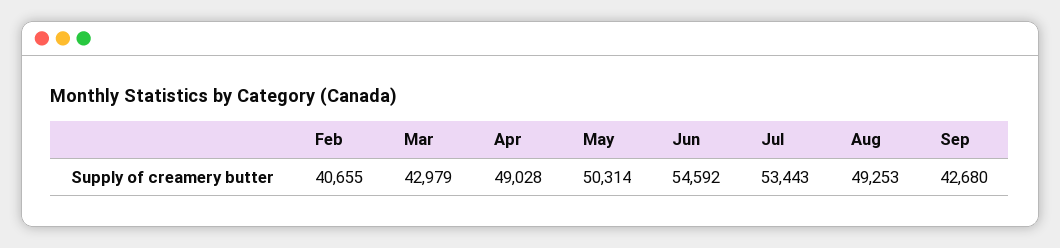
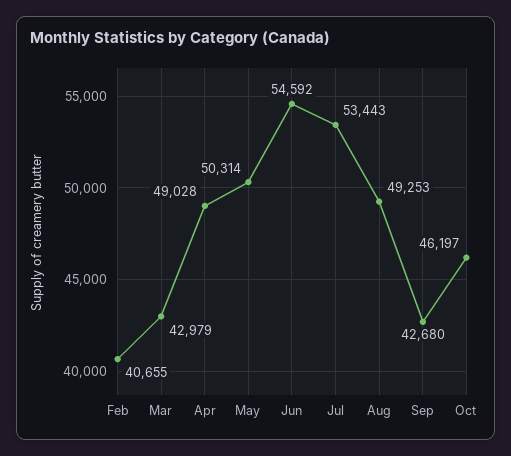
Oct: none -> 46197

